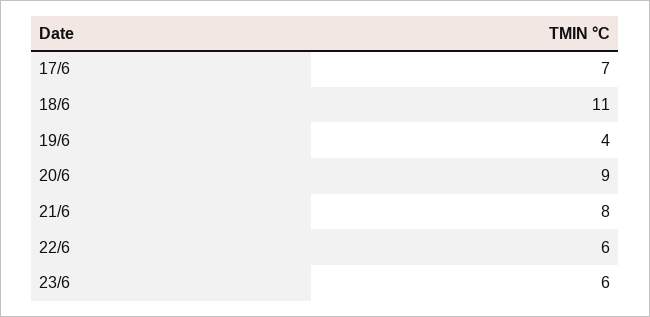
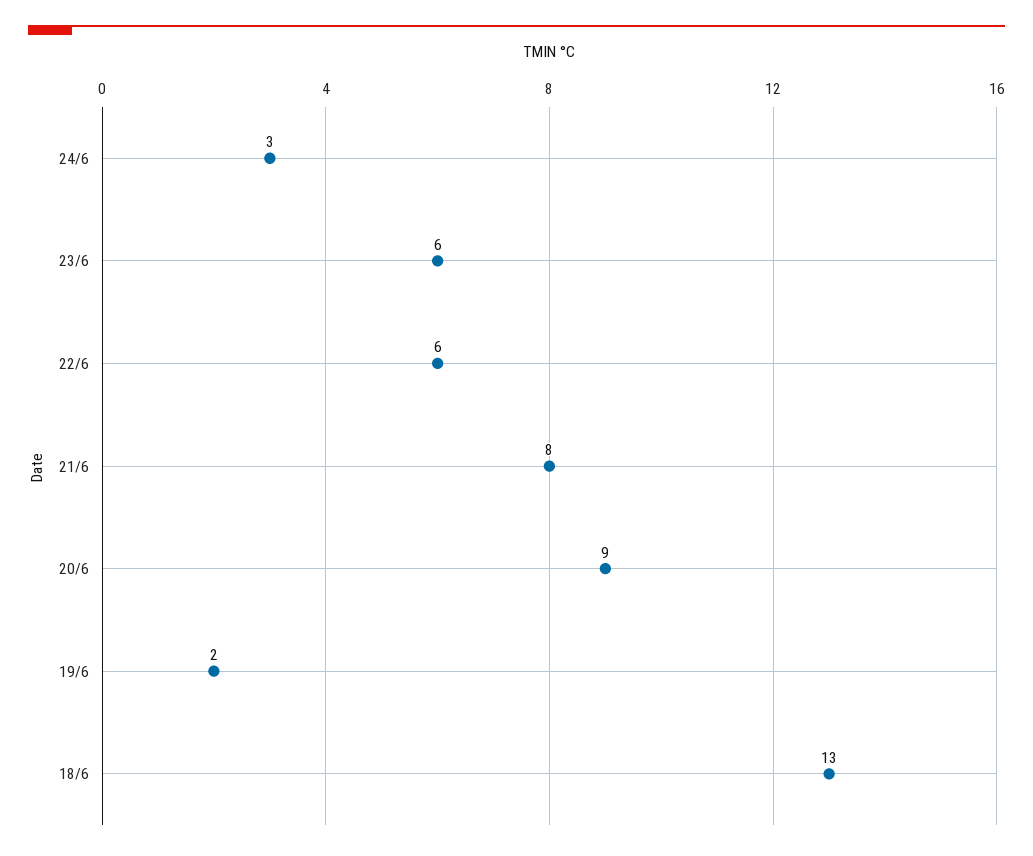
17/6: 7 -> none
18/6: 11 -> 13
19/6: 4 -> 2
24/6: none -> 3

